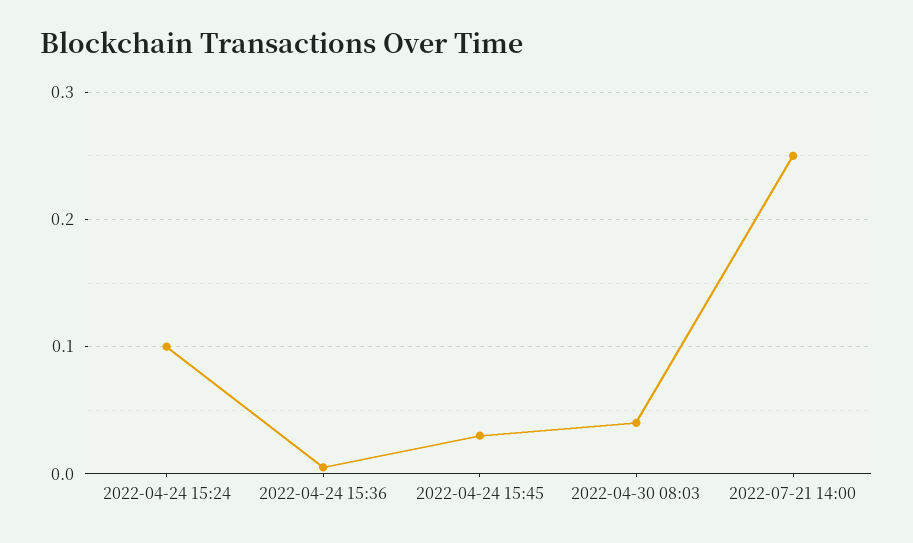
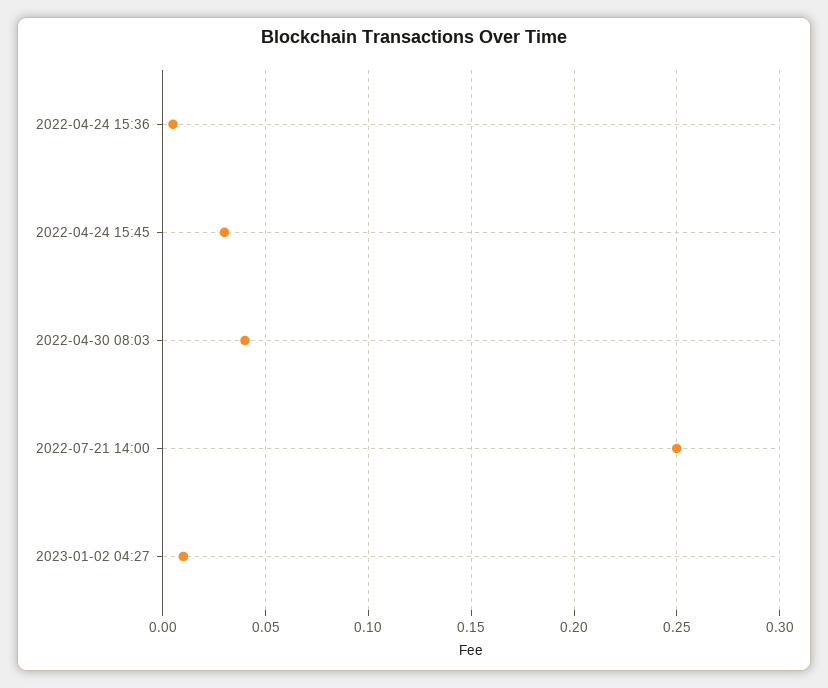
2022-04-24 15:24: 0.1 -> none
2023-01-02 04:27: none -> 0.01

